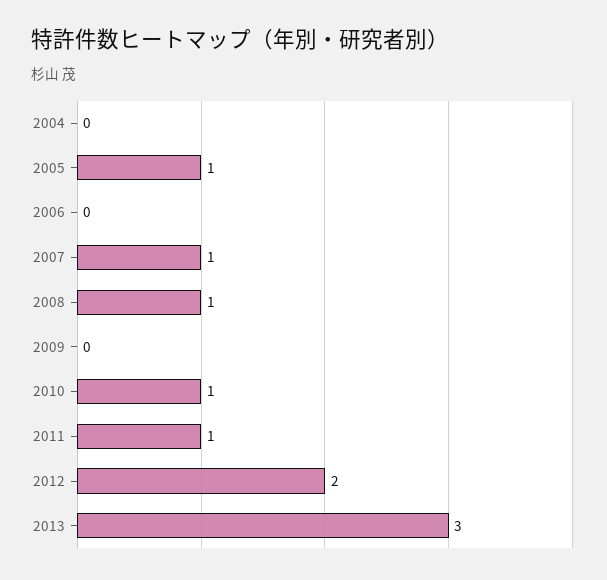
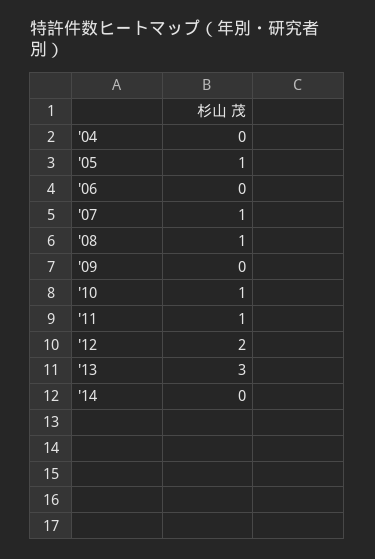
'14: none -> 0

